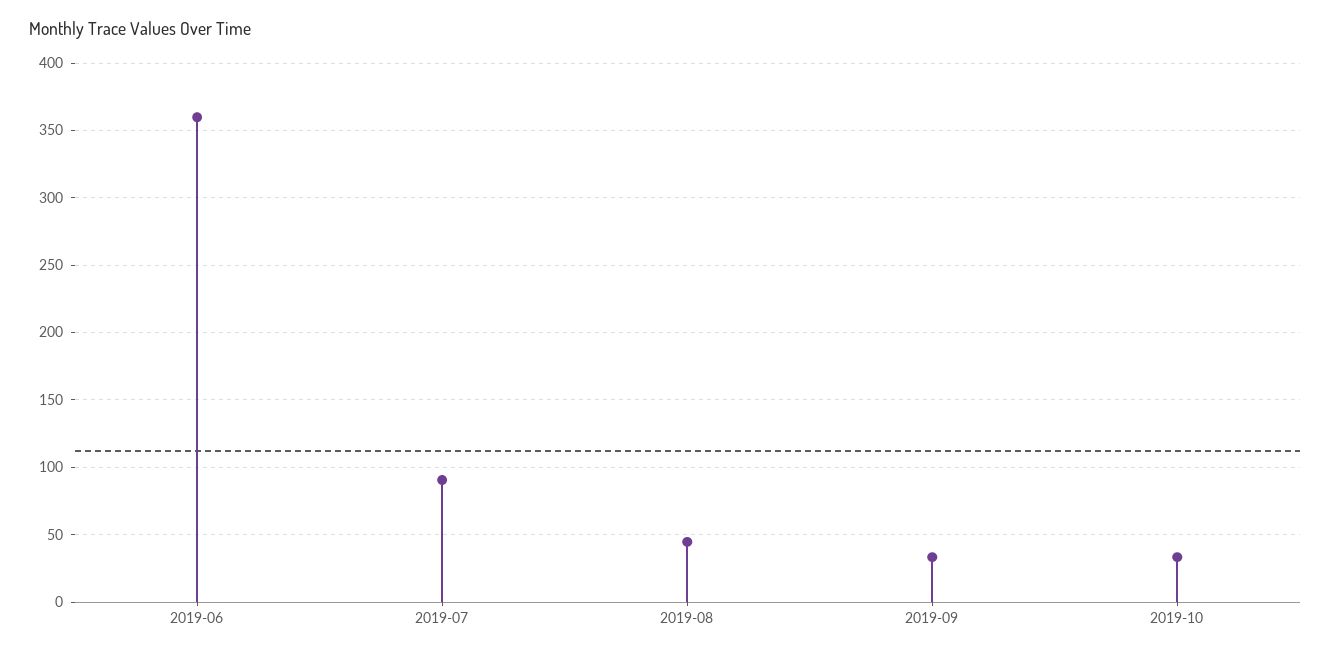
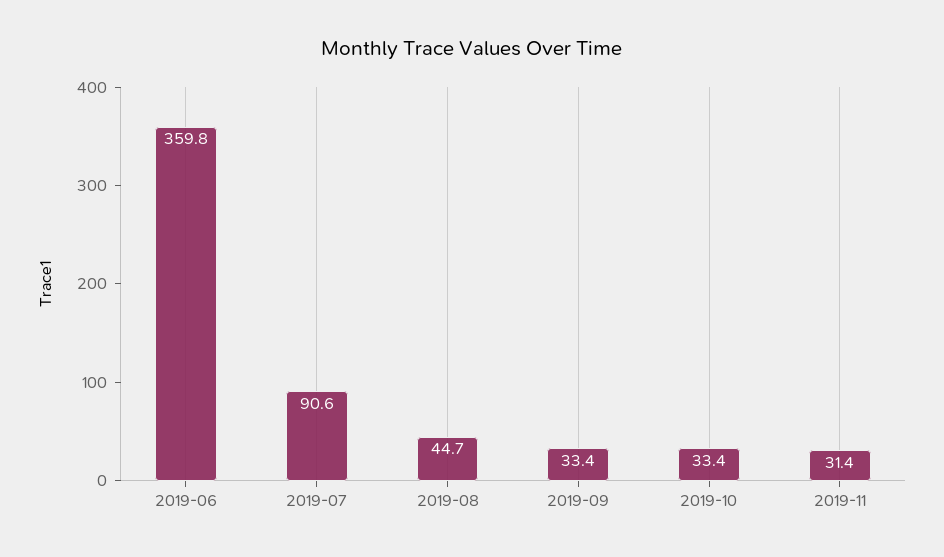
2019-11: none -> 31.4

